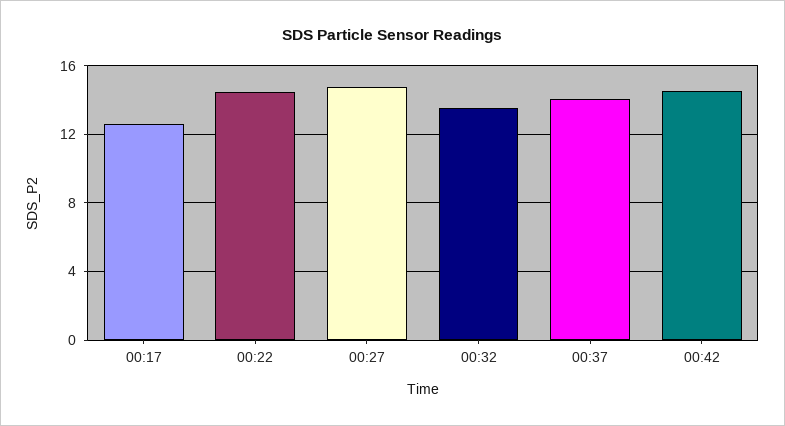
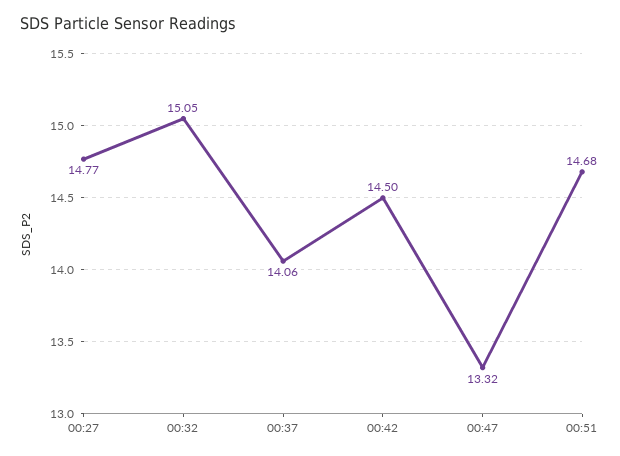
00:17: 12.5 -> none
00:22: 14.5 -> none
00:32: 13.5 -> 15.05
00:47: none -> 13.32
00:51: none -> 14.68

